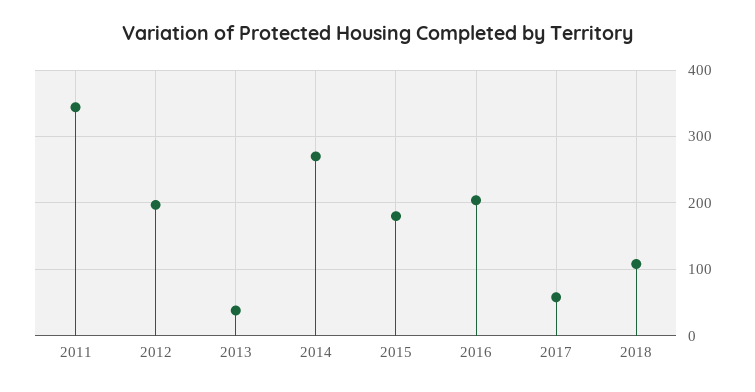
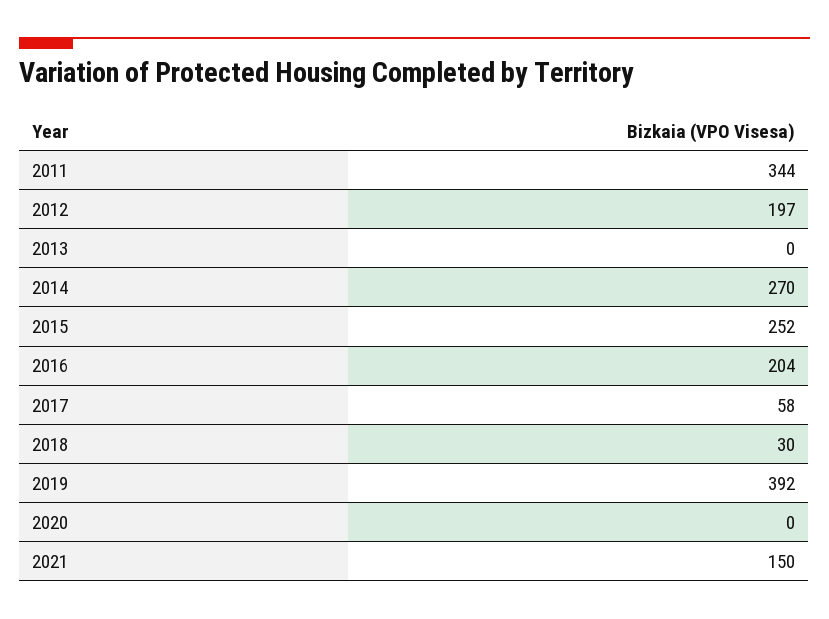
2013: 40 -> 0
2015: 180 -> 252
2018: 110 -> 30
2019: none -> 392
2020: none -> 0
2021: none -> 150

